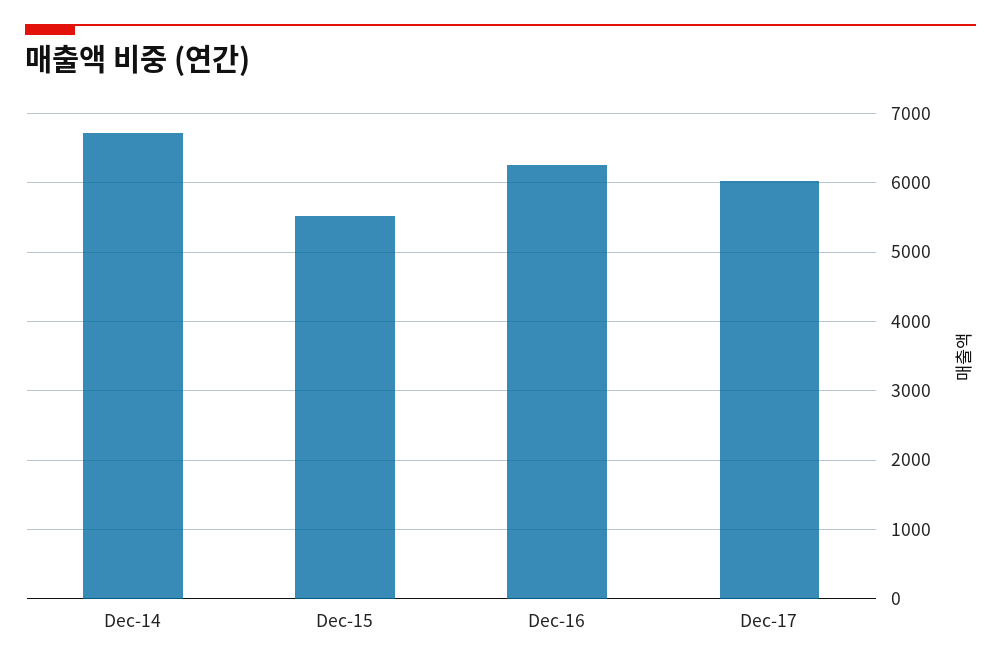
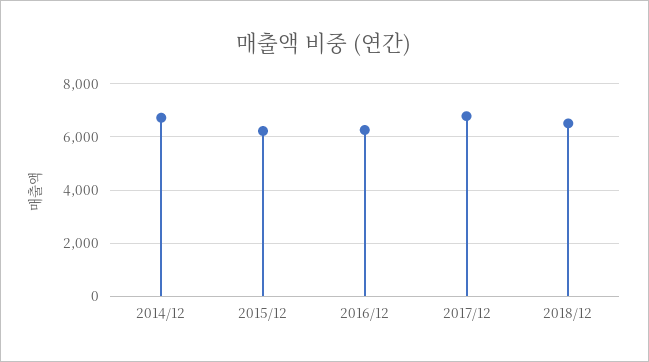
Dec-15: 5500 -> 6250
Dec-17: 6000 -> 6750
2018/12: none -> 6500

